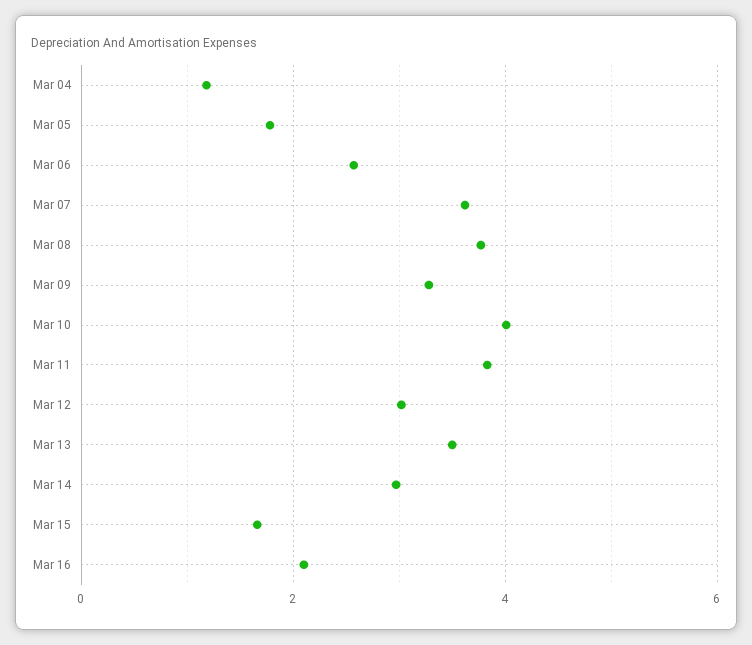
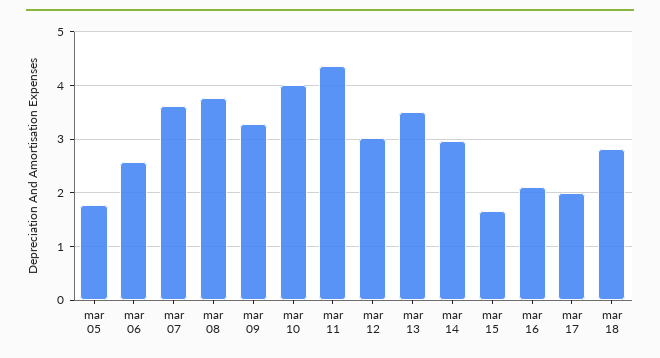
Mar 04: 1.2 -> none
Mar 11: 3.8 -> 4.4
mar 17: none -> 2
mar 18: none -> 2.8

